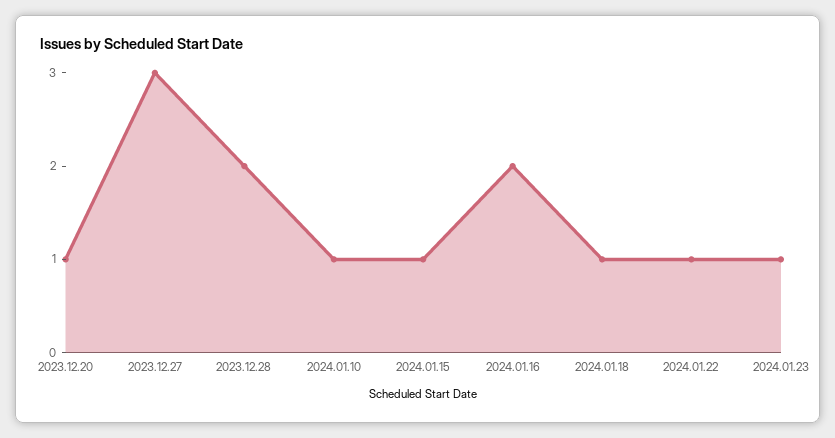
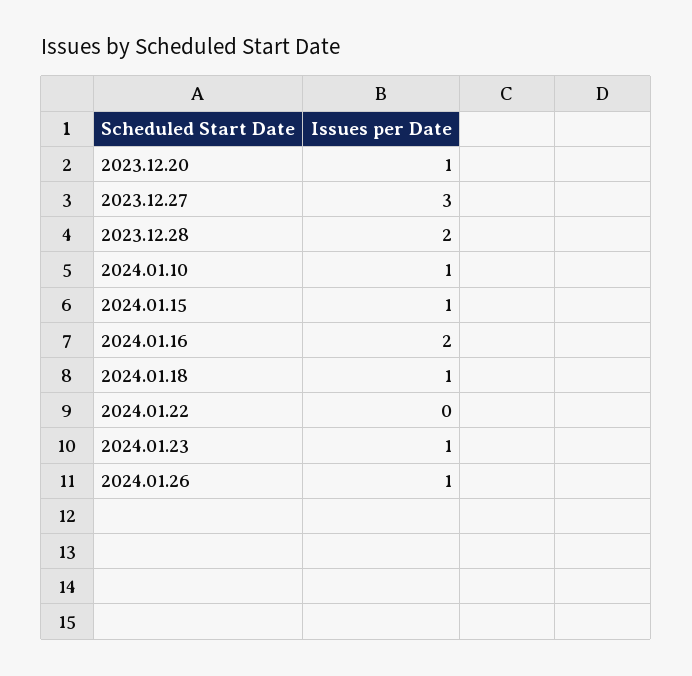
2024.01.22: 1 -> 0
2024.01.26: none -> 1

